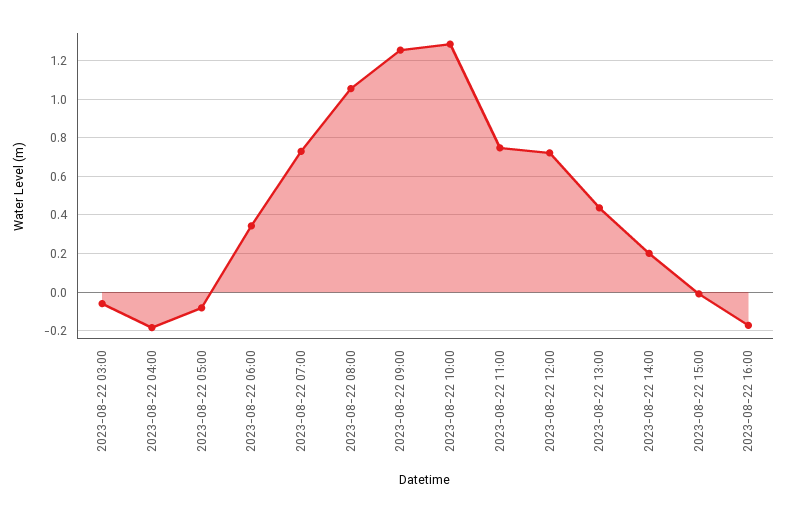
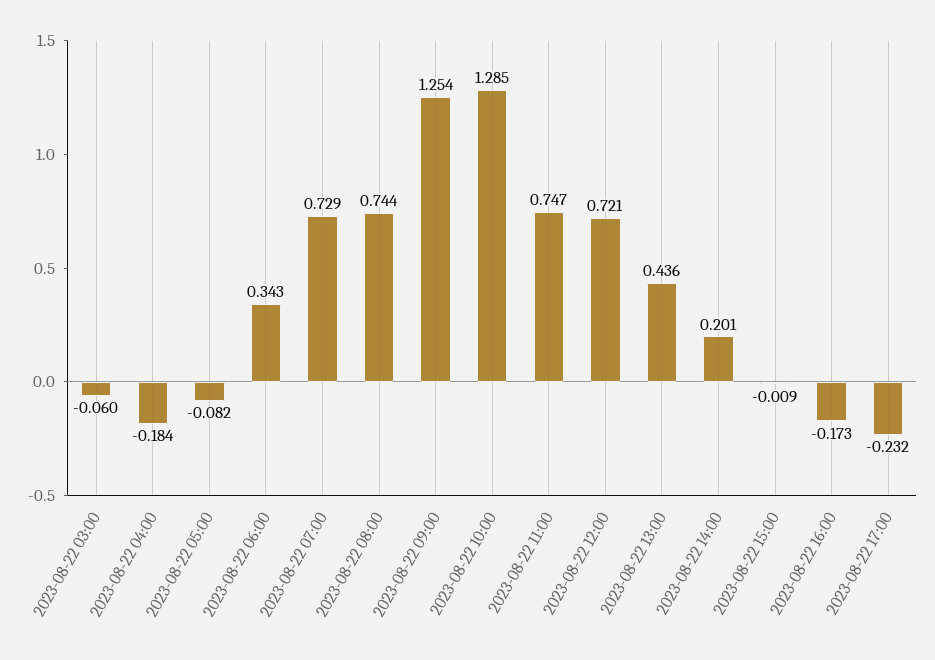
2023-08-22 08:00: 1.05 -> 0.744
2023-08-22 17:00: none -> -0.232

